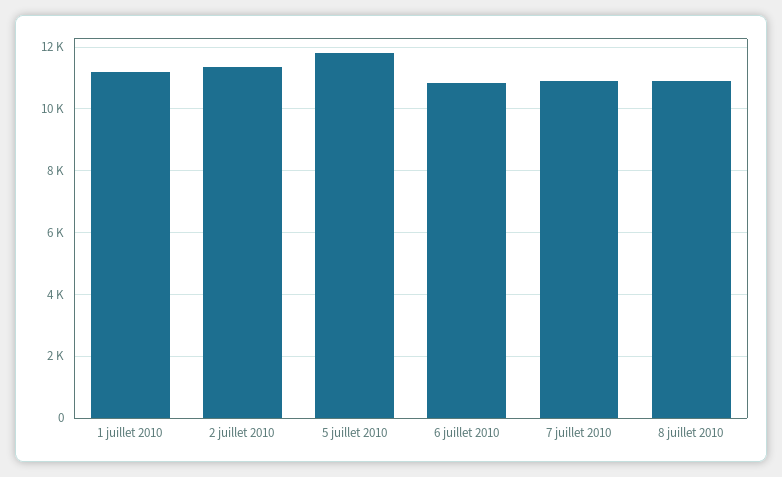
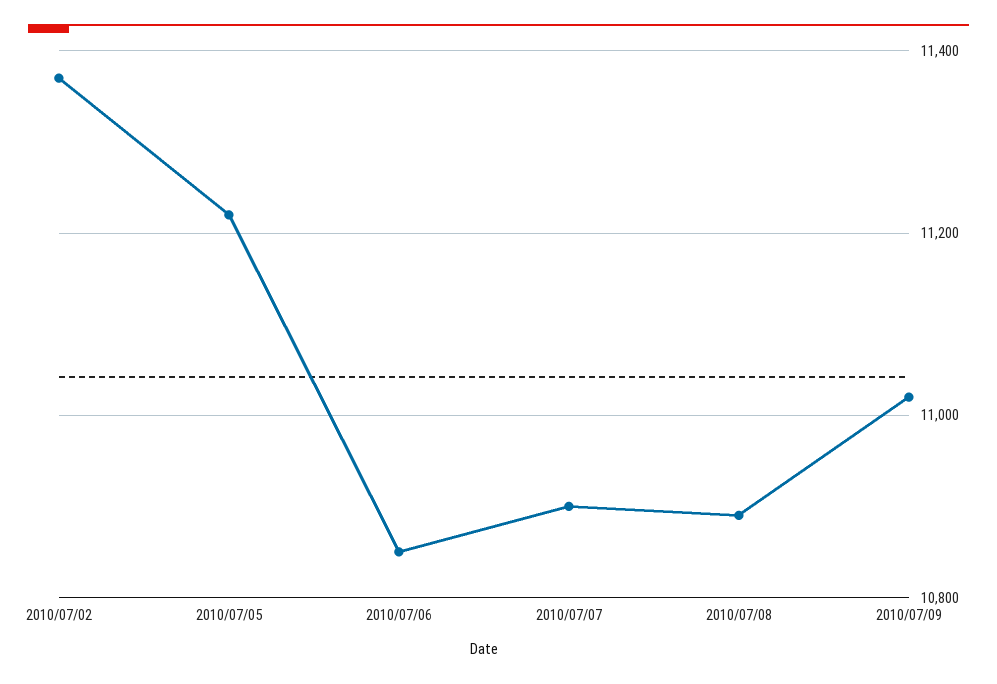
1 juillet 2010: 11200 -> none
5 juillet 2010: 11800 -> 11220
2010/07/09: none -> 11020

